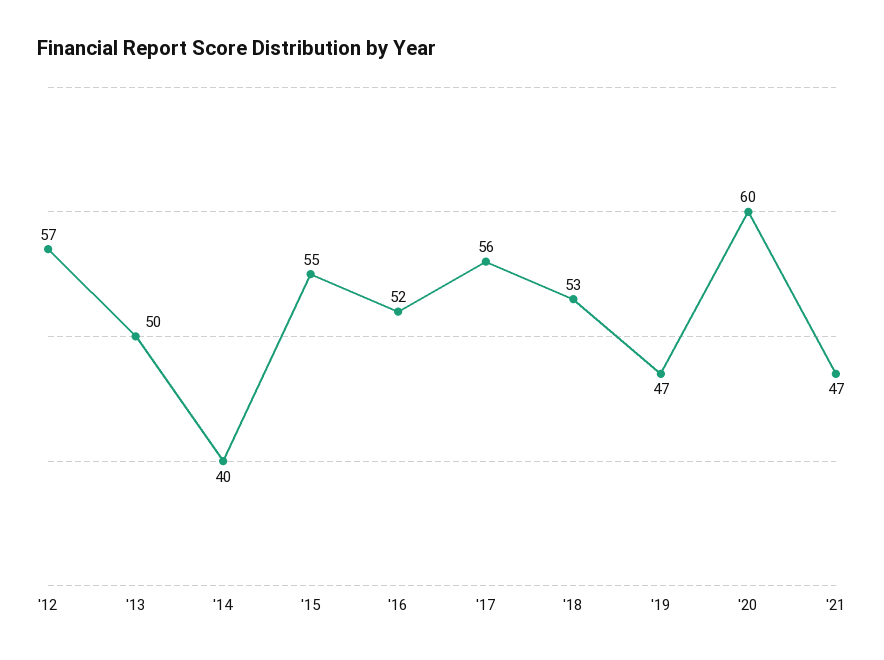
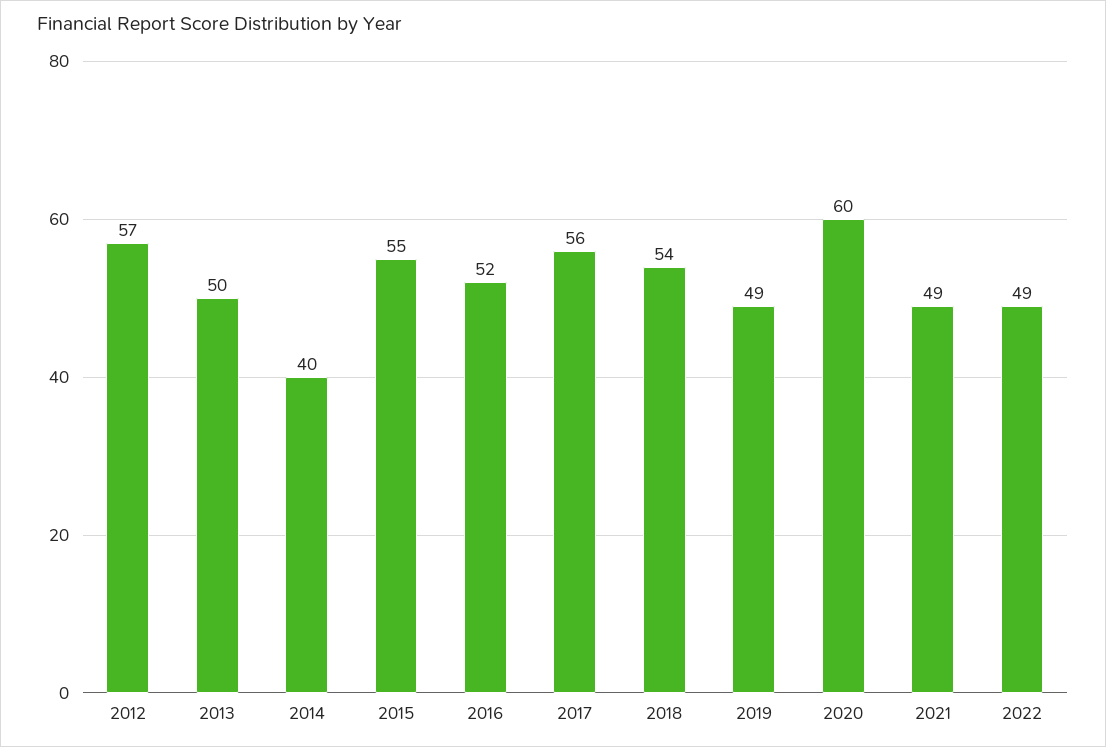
'18: 53 -> 54
'19: 47 -> 49
'21: 47 -> 49
2022: none -> 49

